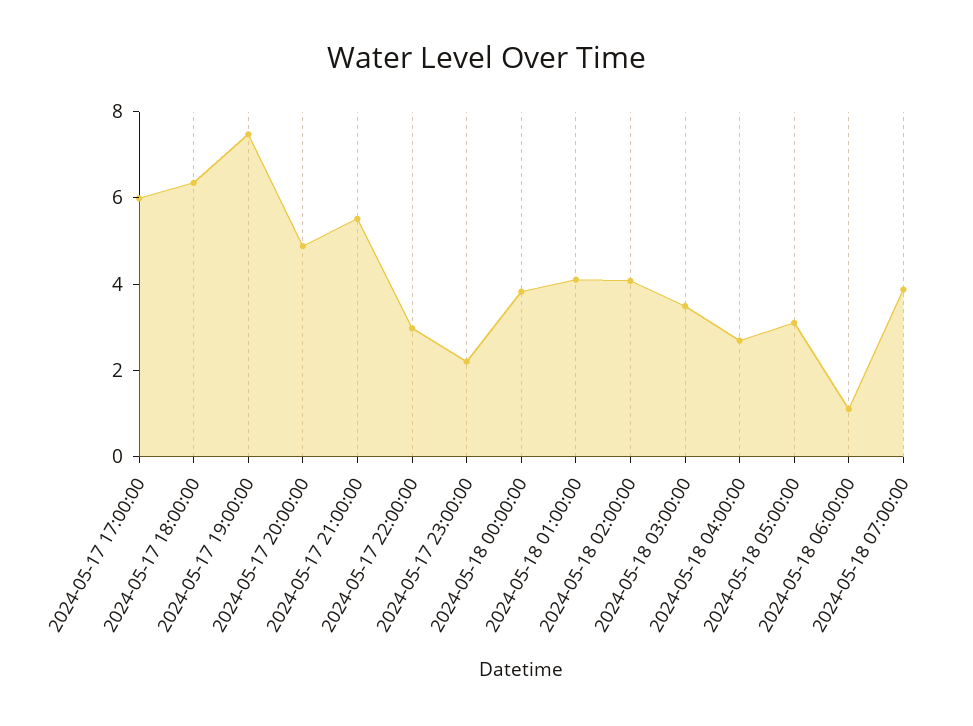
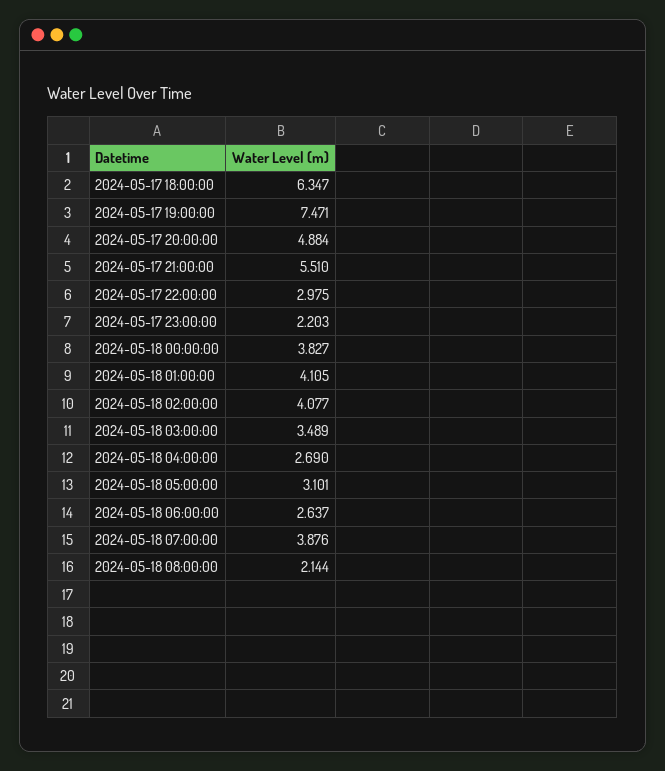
2024-05-17 17:00:00: 6 -> none
2024-05-18 06:00:00: 1 -> 2.637
2024-05-18 08:00:00: none -> 2.144

